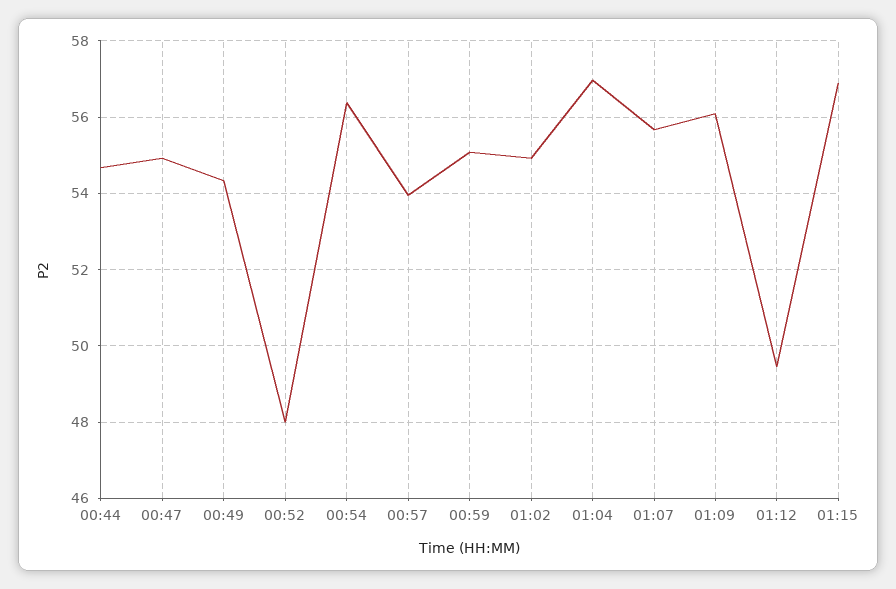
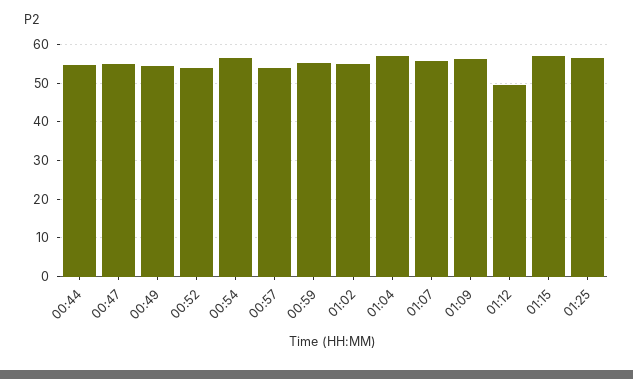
00:52: 48 -> 54
01:25: none -> 56

